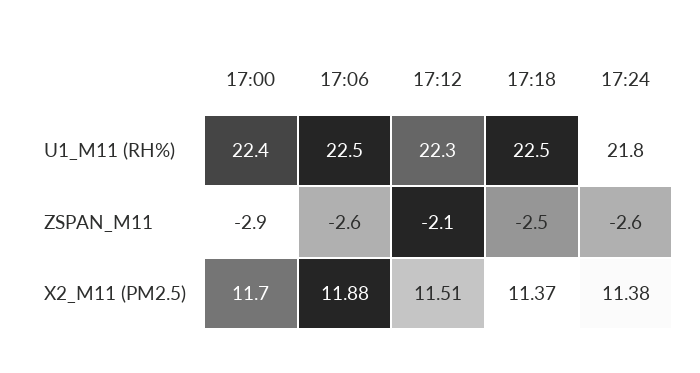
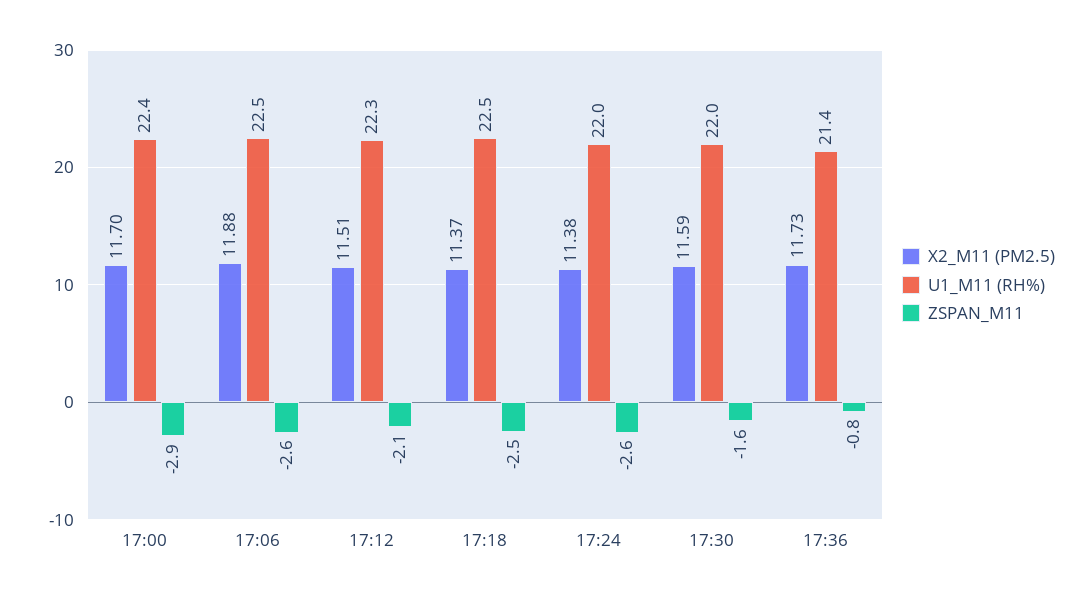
U1_M11 (RH%), 17:24: 21.8 -> 22
X2_M11 (PM2.5), 17:30: none -> 11.59
U1_M11 (RH%), 17:30: none -> 22
ZSPAN_M11, 17:30: none -> -1.6
X2_M11 (PM2.5), 17:36: none -> 11.73
U1_M11 (RH%), 17:36: none -> 21.4
ZSPAN_M11, 17:36: none -> -0.8

